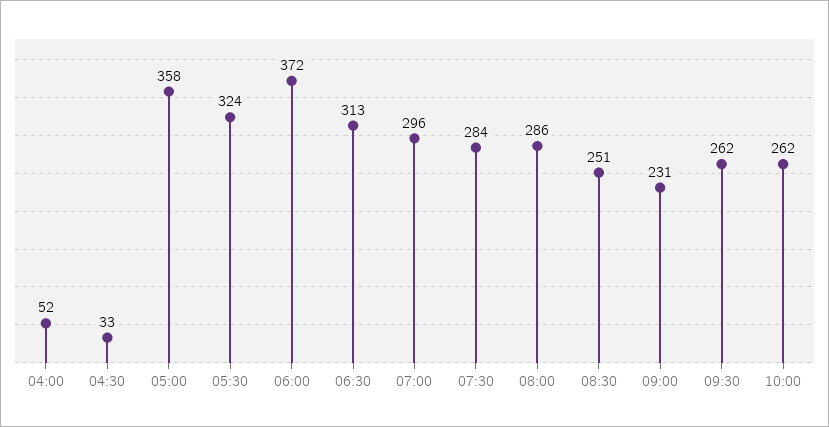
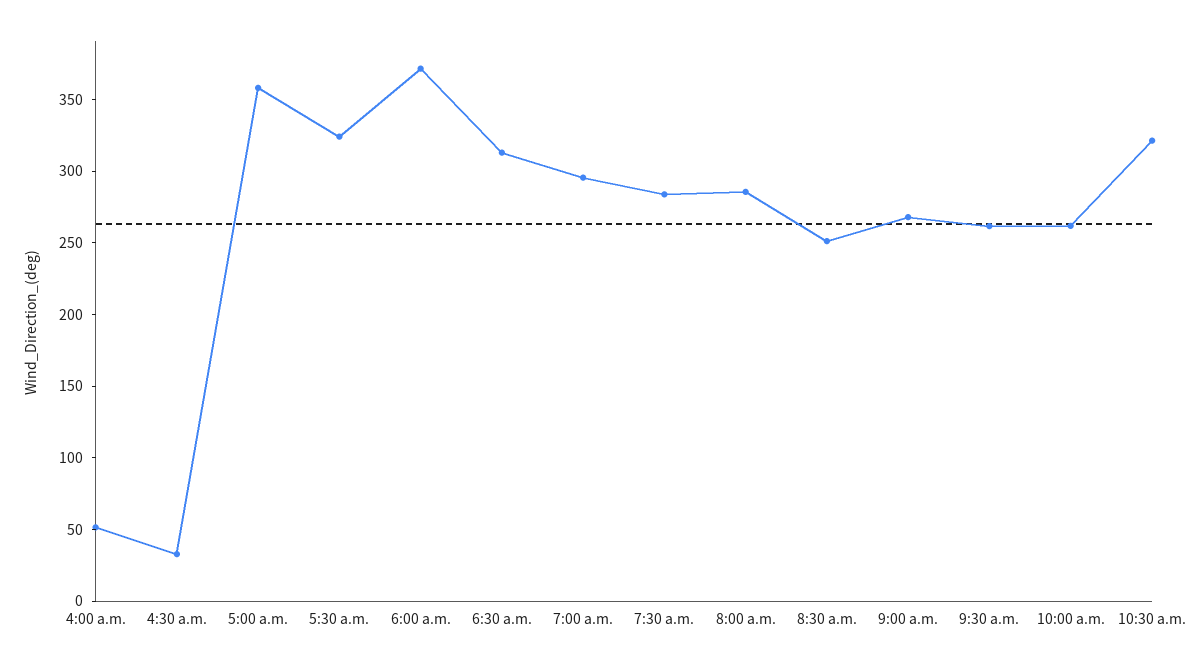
09:00: 231 -> 270
10:30 a.m.: none -> 320

